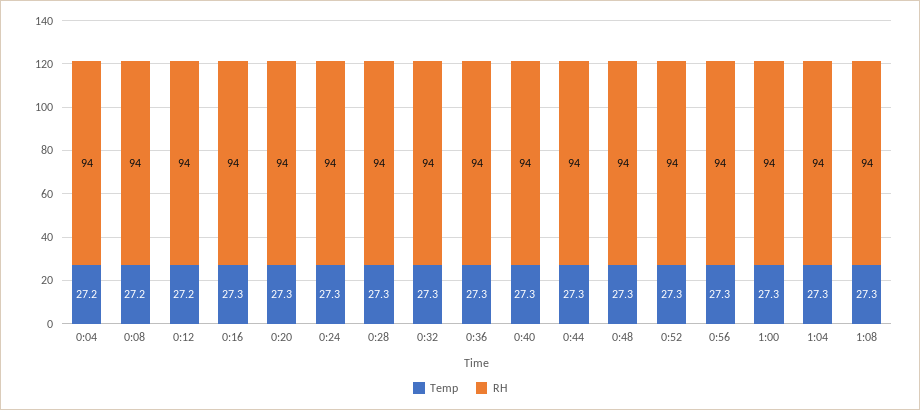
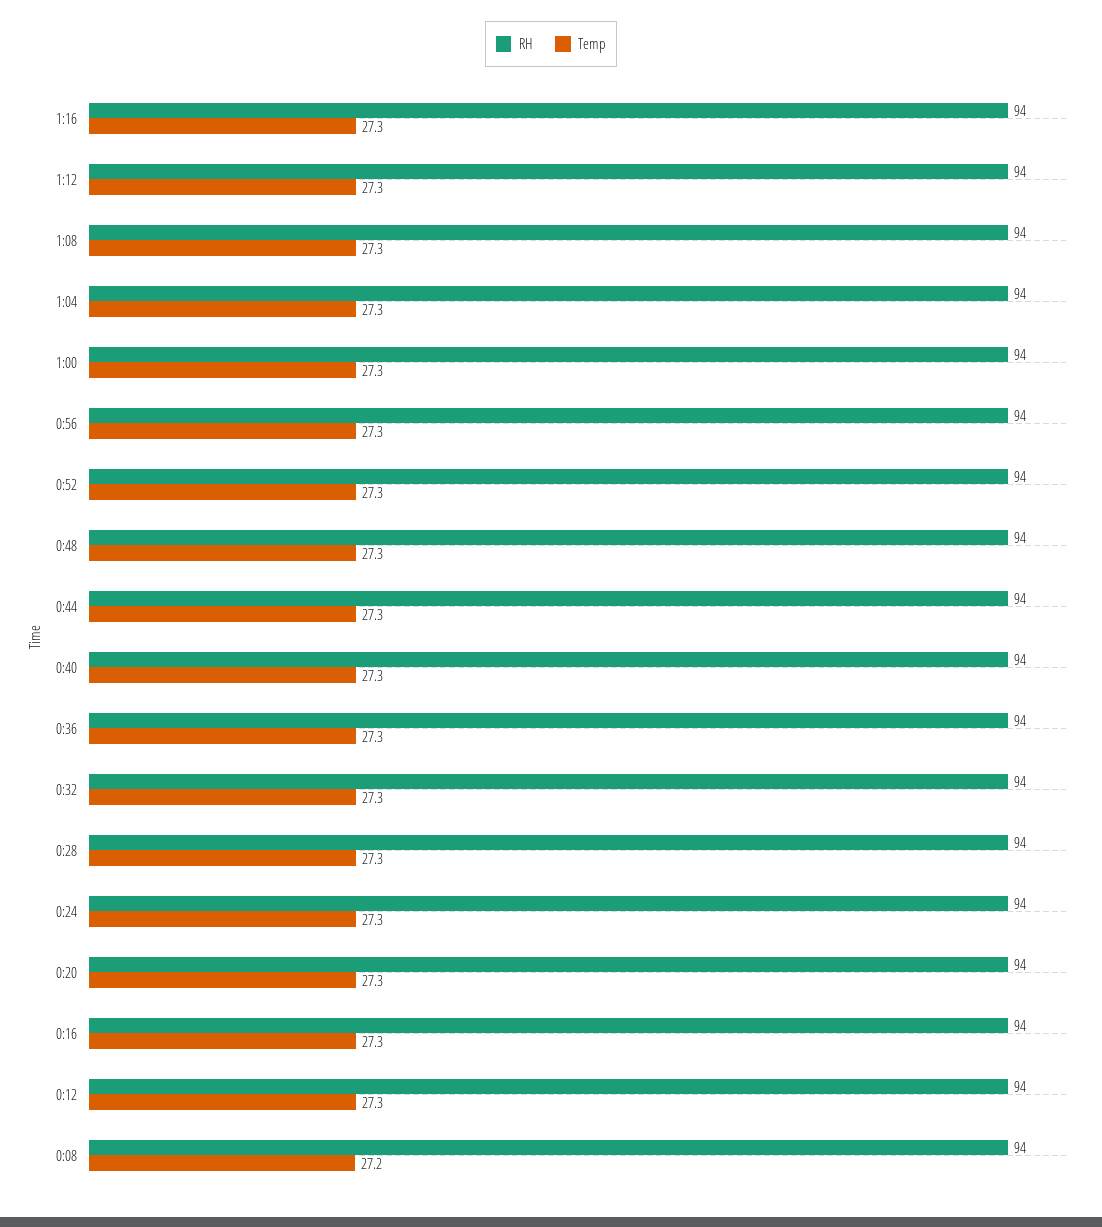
Temp, 0:04: 27.2 -> none
RH, 0:04: 94 -> none
Temp, 0:12: 27.2 -> 27.3
RH, 1:16: none -> 94
Temp, 1:16: none -> 27.3
RH, 1:12: none -> 94
Temp, 1:12: none -> 27.3

